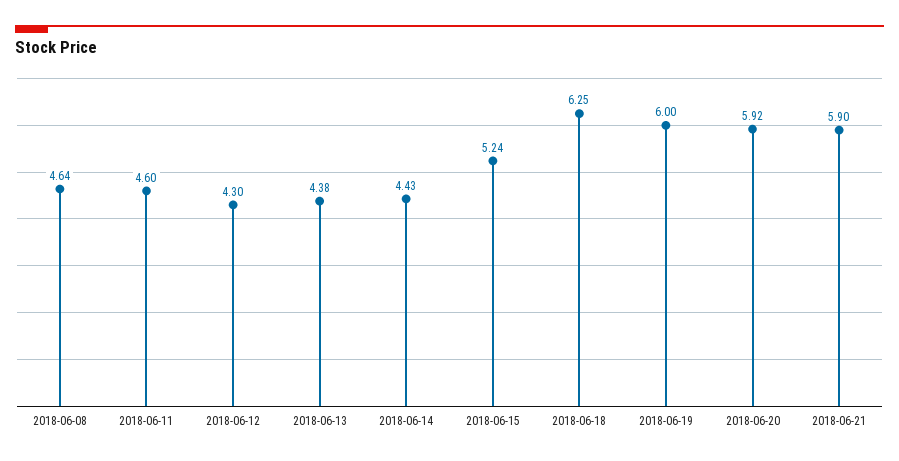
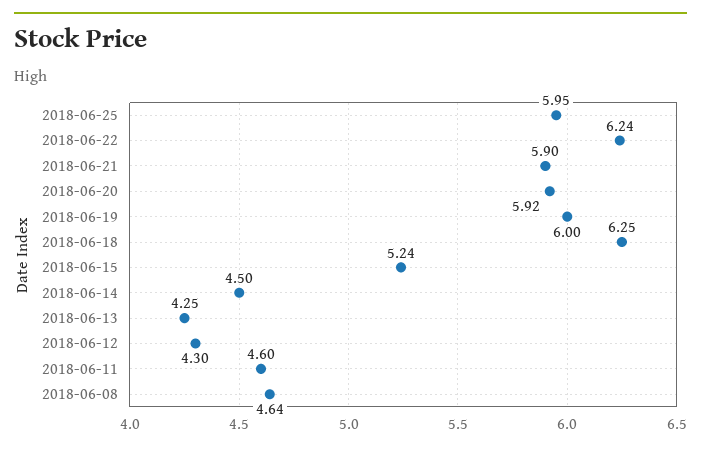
2018-06-13: 4.38 -> 4.25
2018-06-14: 4.43 -> 4.5
2018-06-25: none -> 5.95
2018-06-22: none -> 6.24

